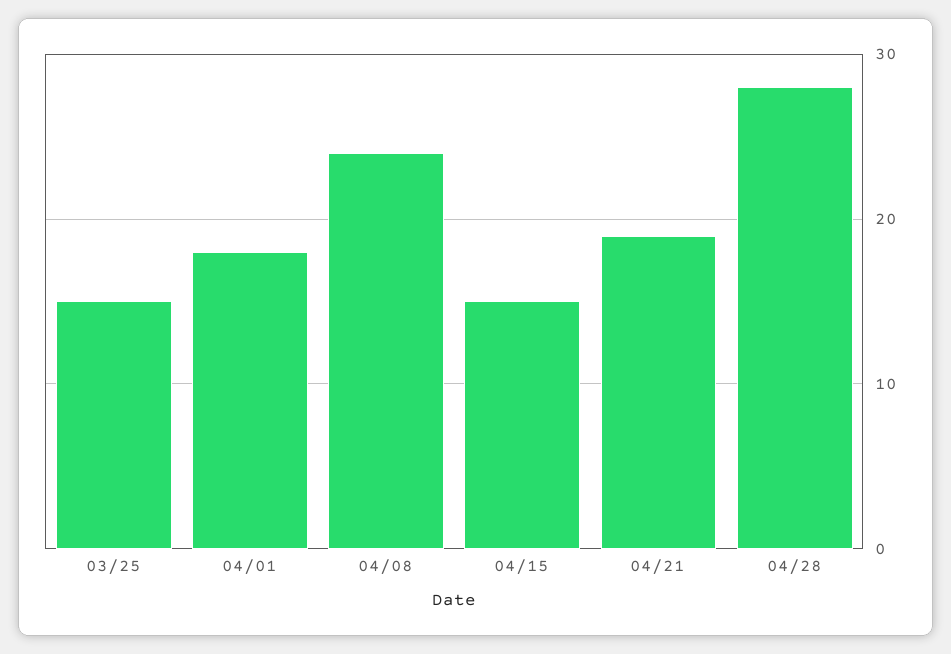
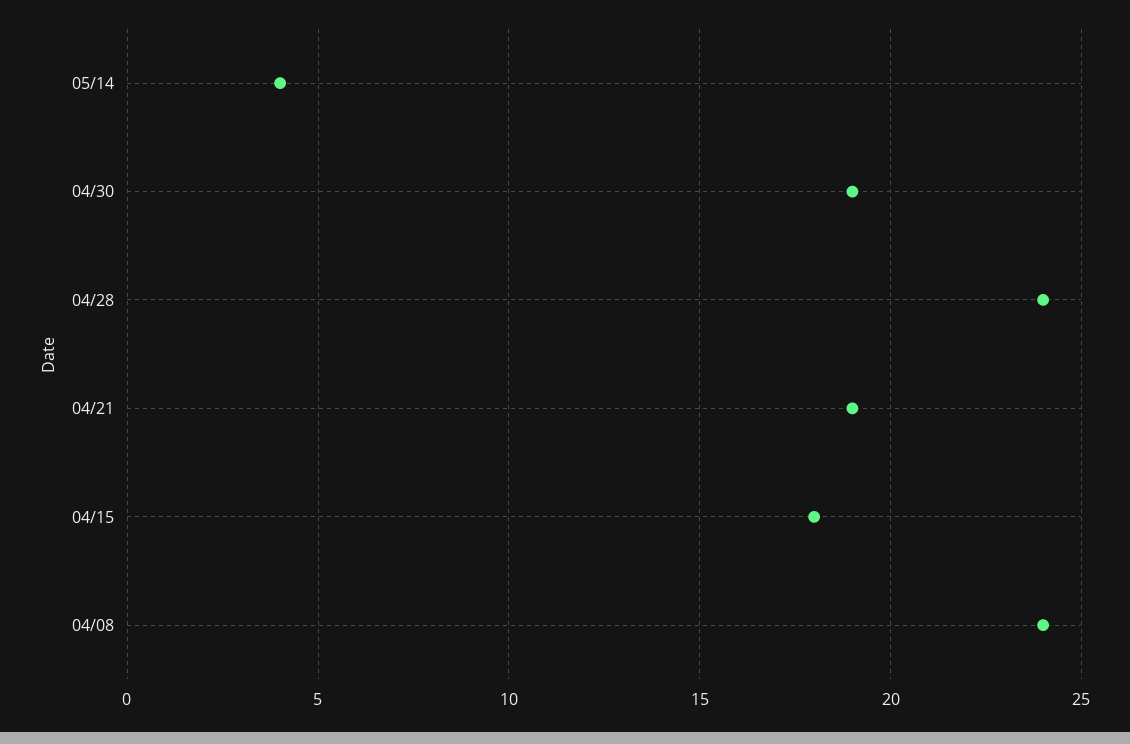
03/25: 15 -> none
04/01: 18 -> none
04/15: 15 -> 18
04/28: 28 -> 24
05/14: none -> 4
04/30: none -> 19

